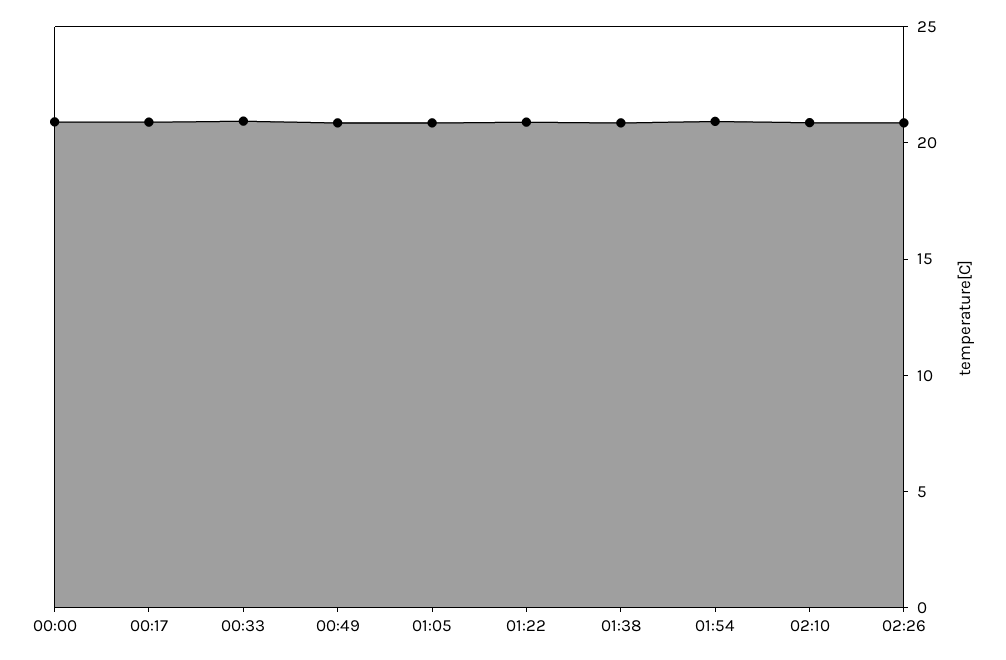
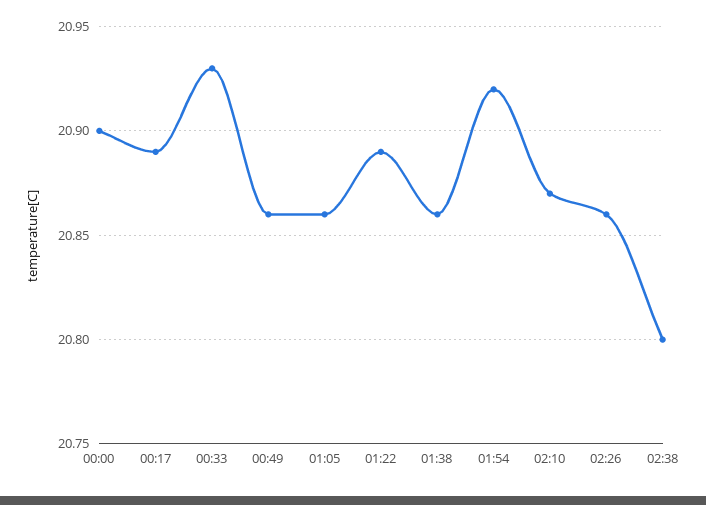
02:38: none -> 20.8

